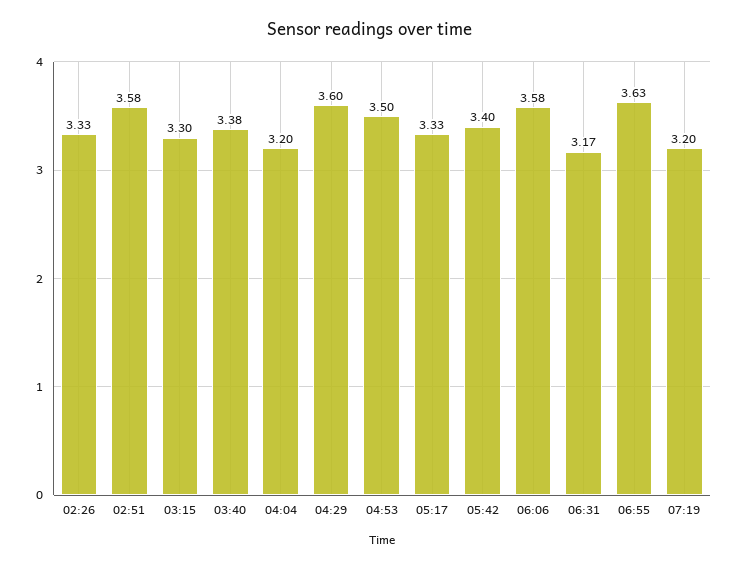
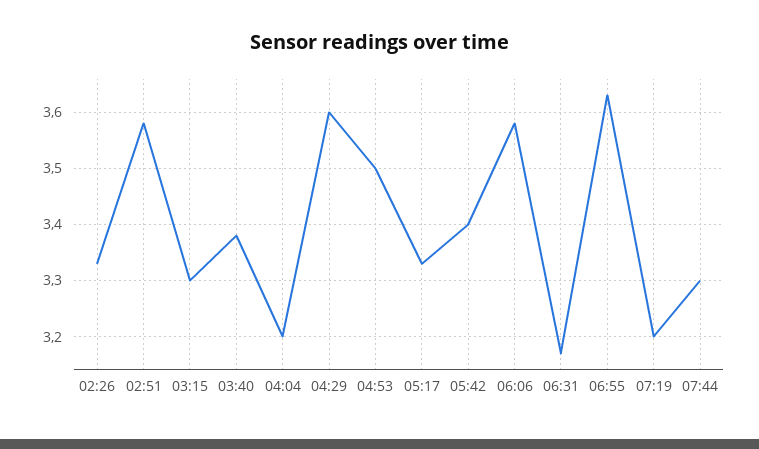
07:44: none -> 3.3

